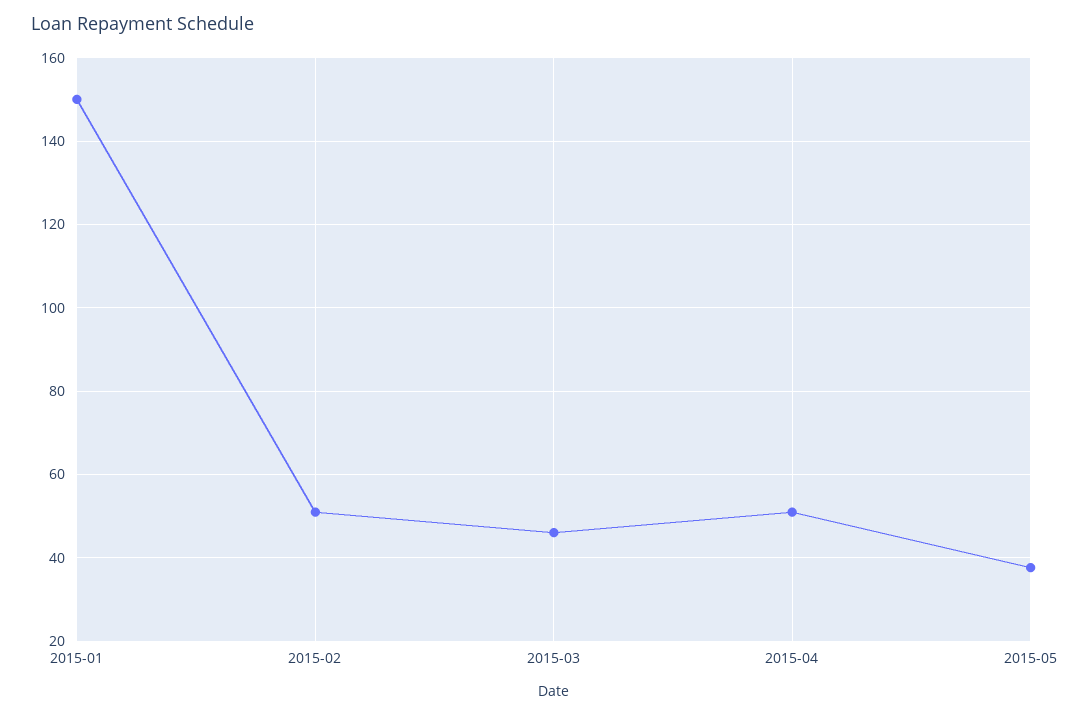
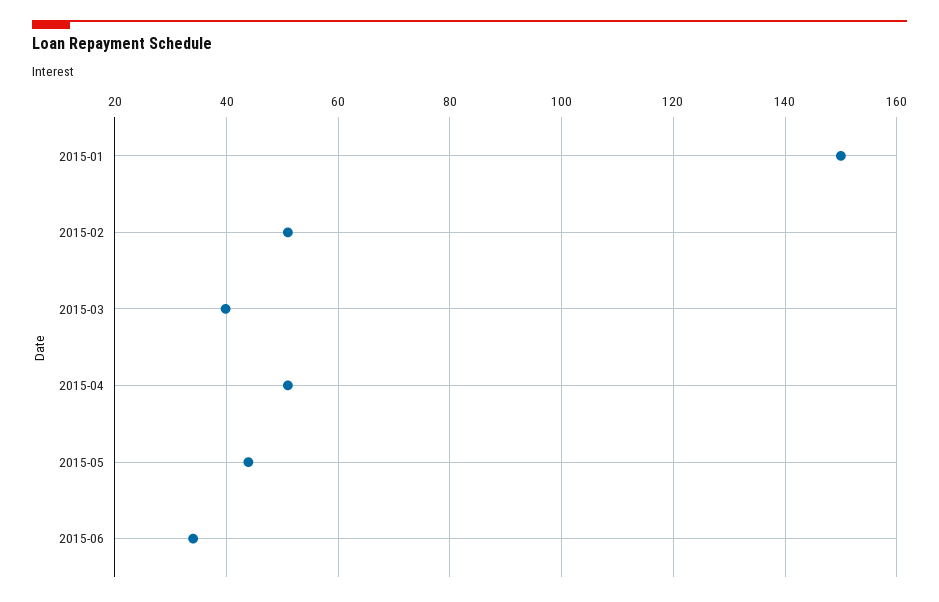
2015-03: 46 -> 40
2015-05: 38 -> 44
2015-06: none -> 34

